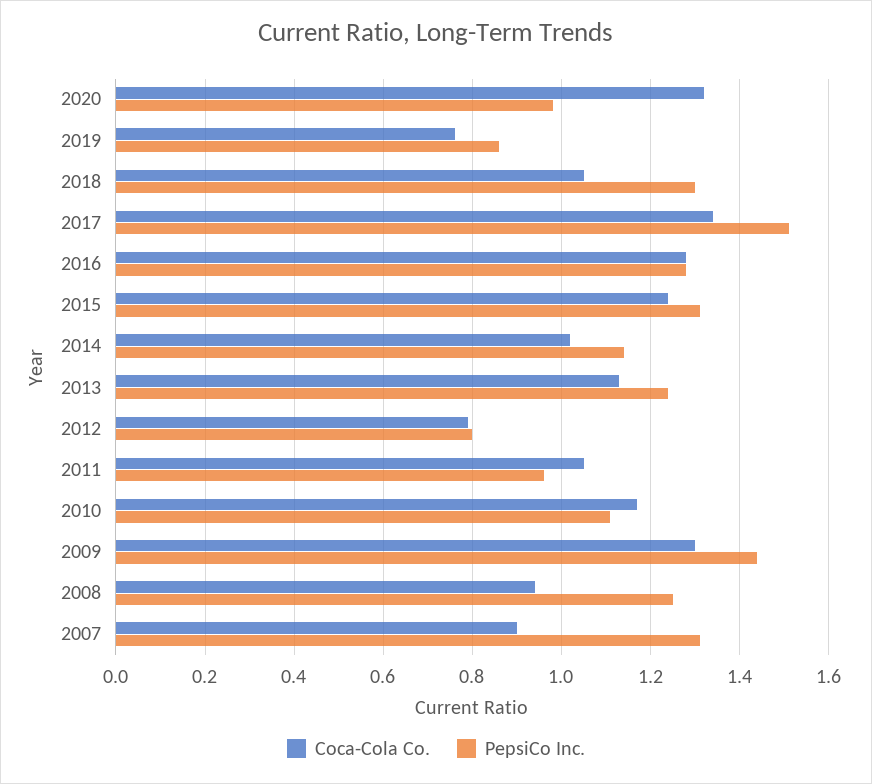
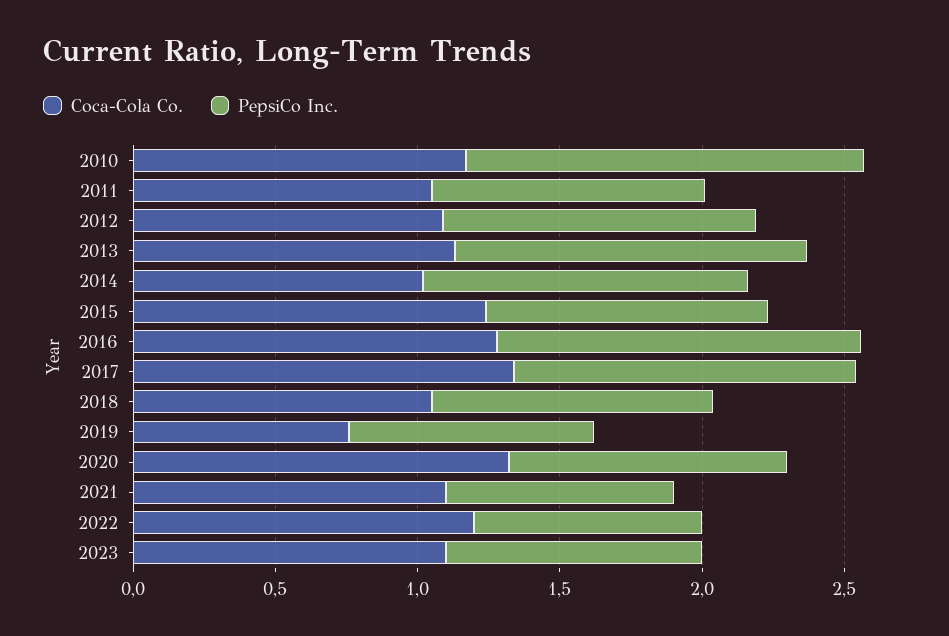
PepsiCo Inc., 2018: 1.3 -> 1
PepsiCo Inc., 2017: 1.5 -> 1.2
PepsiCo Inc., 2015: 1.3 -> 1
Coca-Cola Co., 2012: 0.8 -> 1.1
PepsiCo Inc., 2012: 0.8 -> 1.1
PepsiCo Inc., 2010: 1.1 -> 1.4
Coca-Cola Co., 2009: 1.3 -> none
PepsiCo Inc., 2009: 1.45 -> none
Coca-Cola Co., 2008: 0.95 -> none
PepsiCo Inc., 2008: 1.25 -> none
Coca-Cola Co., 2007: 0.9 -> none
PepsiCo Inc., 2007: 1.3 -> none
Coca-Cola Co., 2021: none -> 1.1
PepsiCo Inc., 2021: none -> 0.8
Coca-Cola Co., 2022: none -> 1.2
PepsiCo Inc., 2022: none -> 0.8
Coca-Cola Co., 2023: none -> 1.1
PepsiCo Inc., 2023: none -> 0.9

